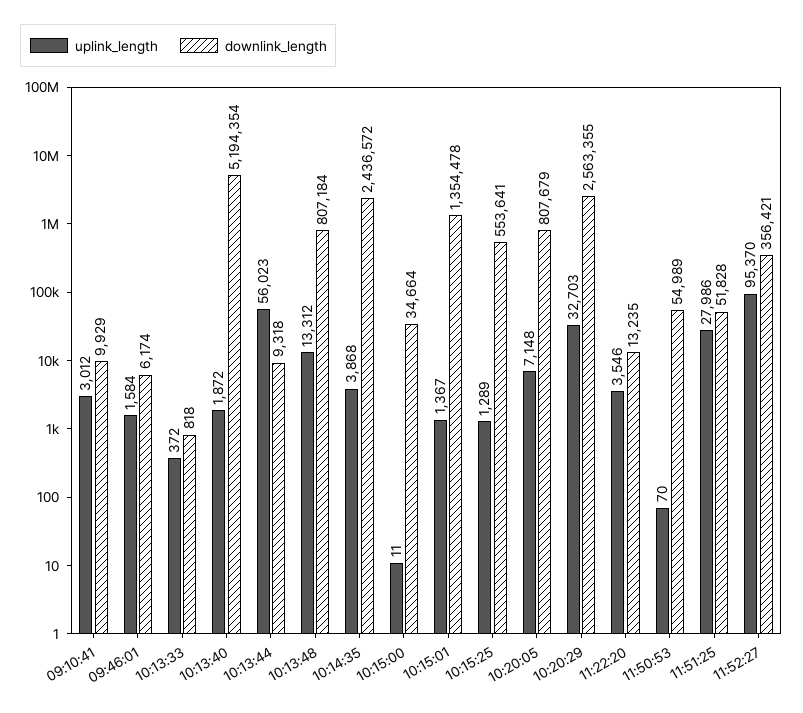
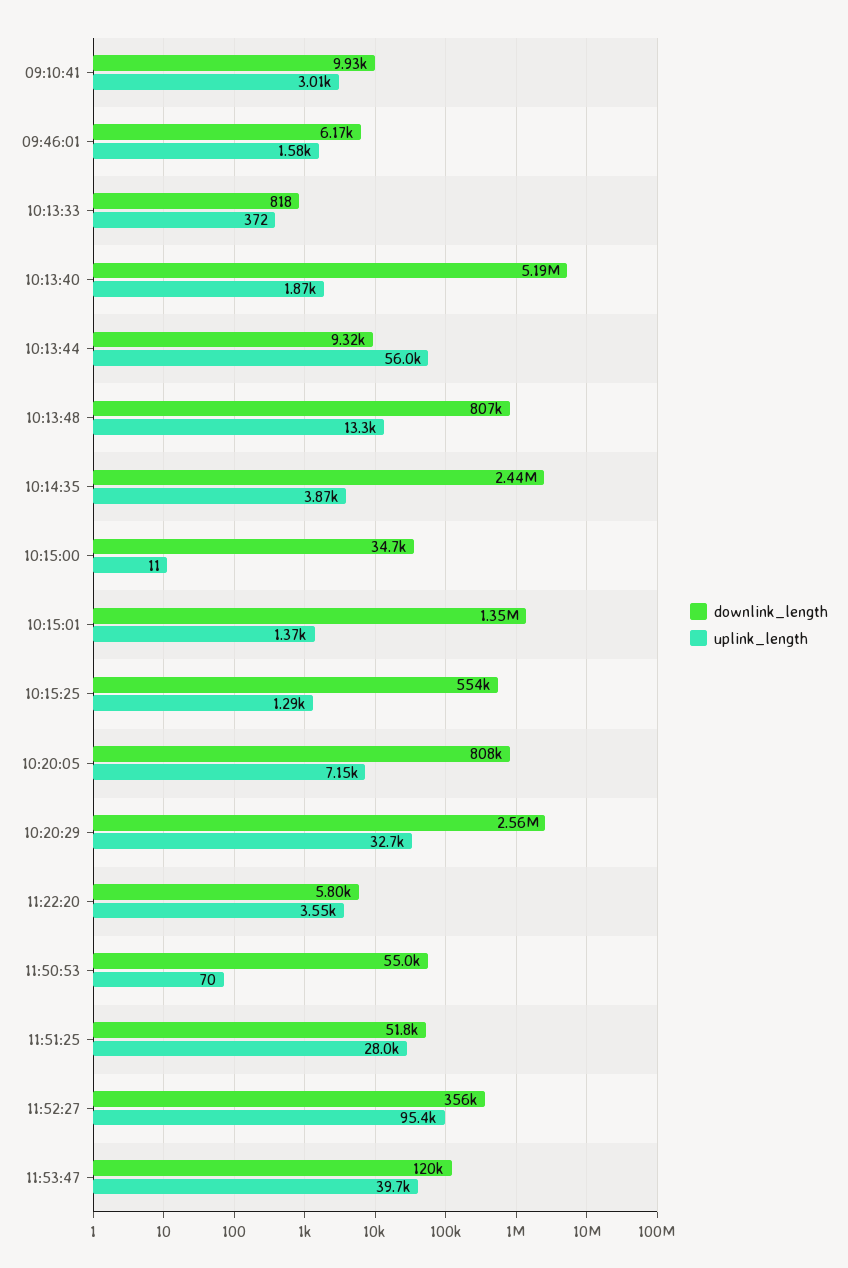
downlink_length, 11:22:20: 13235 -> 5800
downlink_length, 11:53:47: none -> 120000
uplink_length, 11:53:47: none -> 39700

